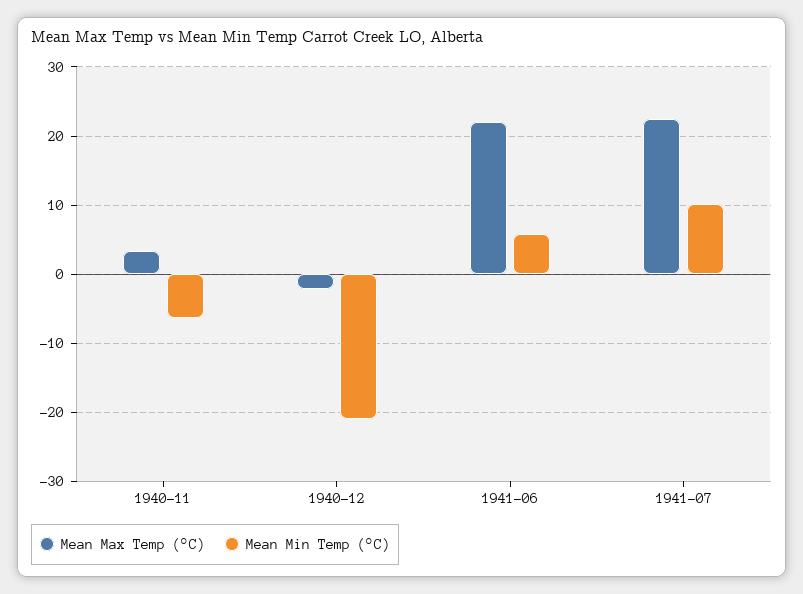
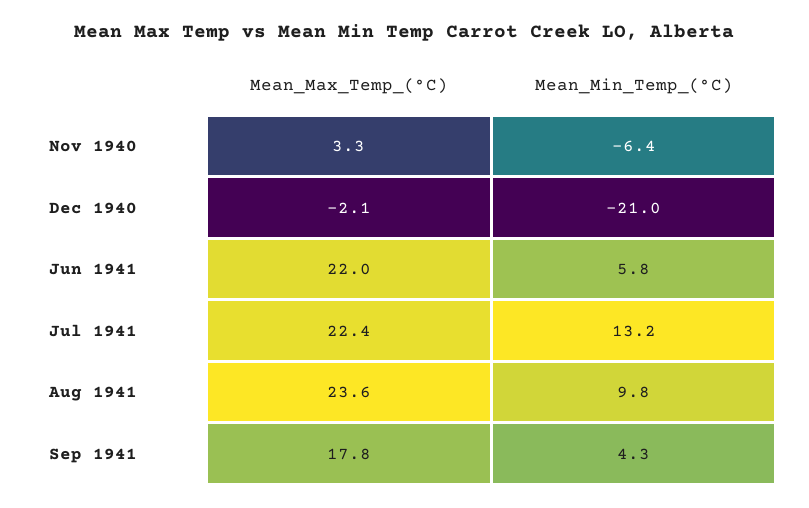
Mean Min Temp (°C), 1941-07: 10 -> 13.2
Mean Max Temp (°C), Aug 1941: none -> 23.6
Mean Min Temp (°C), Aug 1941: none -> 9.8
Mean Max Temp (°C), Sep 1941: none -> 17.8
Mean Min Temp (°C), Sep 1941: none -> 4.3

